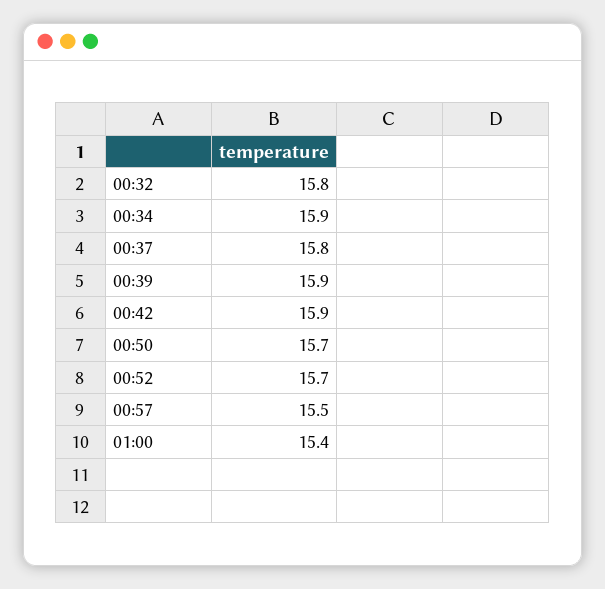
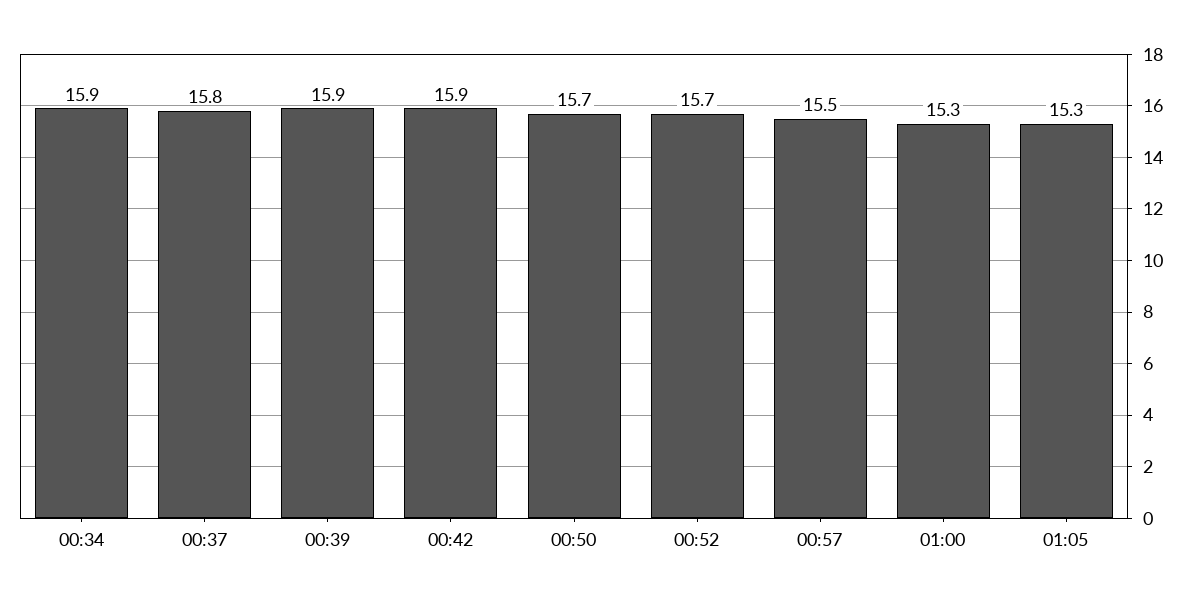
00:32: 15.8 -> none
01:00: 15.4 -> 15.3
01:05: none -> 15.3

